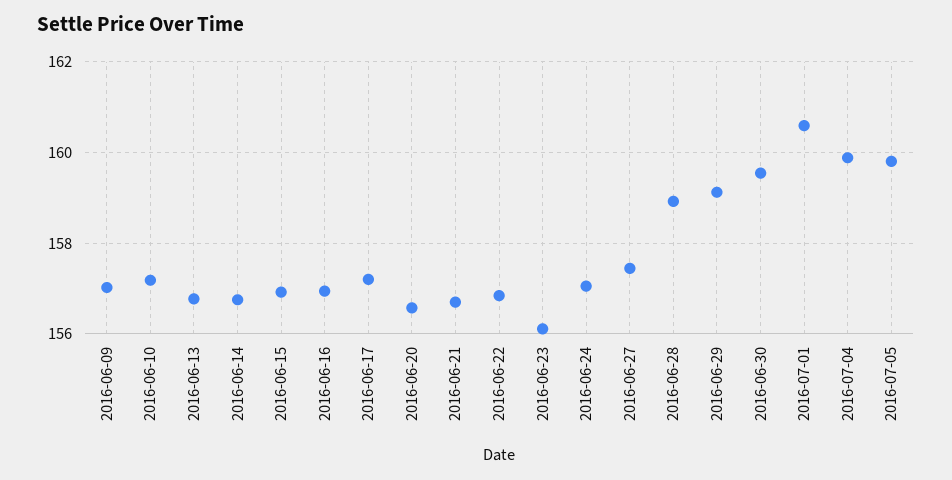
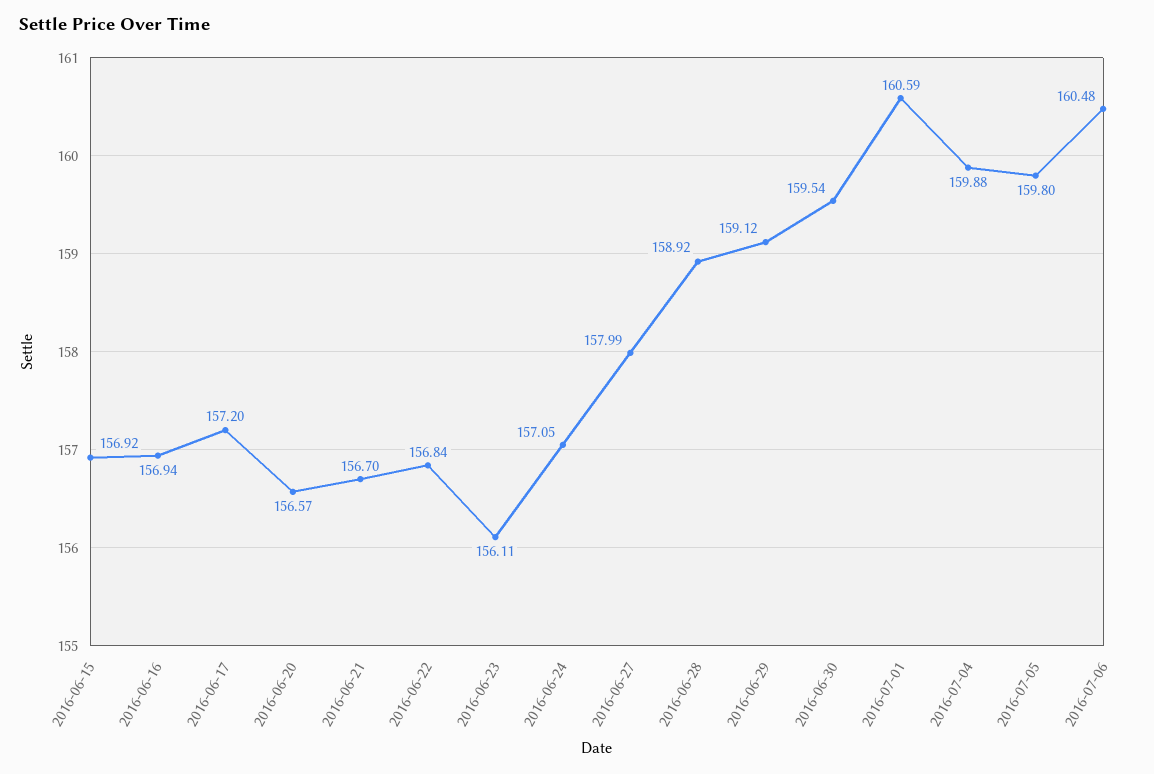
2016-06-09: 157 -> none
2016-06-10: 157.2 -> none
2016-06-13: 156.8 -> none
2016-06-14: 156.8 -> none
2016-06-27: 157.4 -> 157.99
2016-07-06: none -> 160.48

